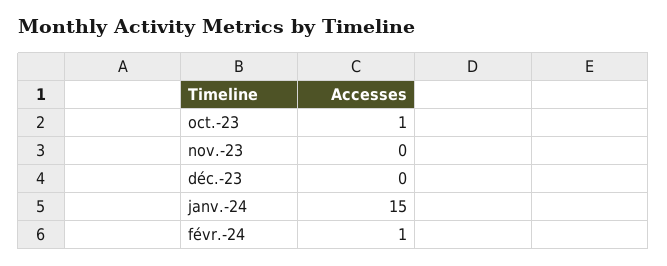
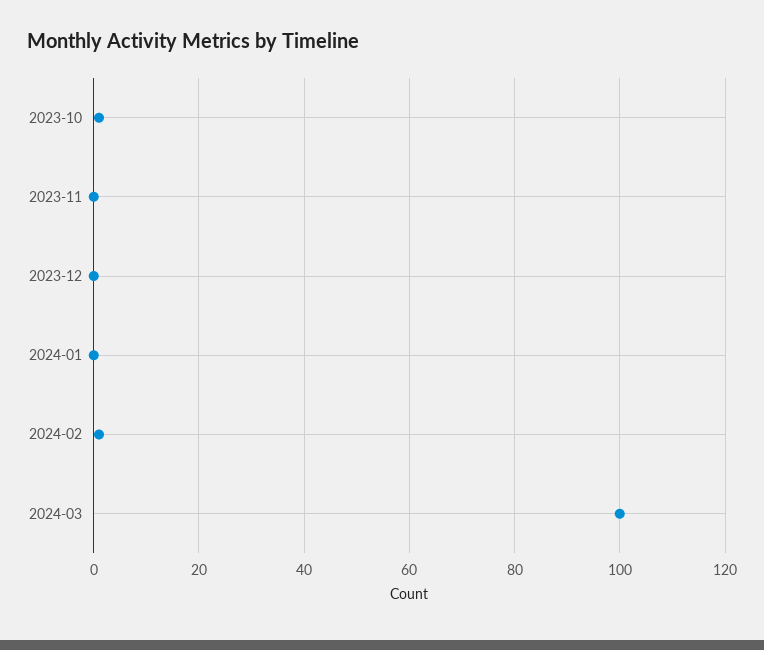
janv.-24: 15 -> 0
2024-03: none -> 100

